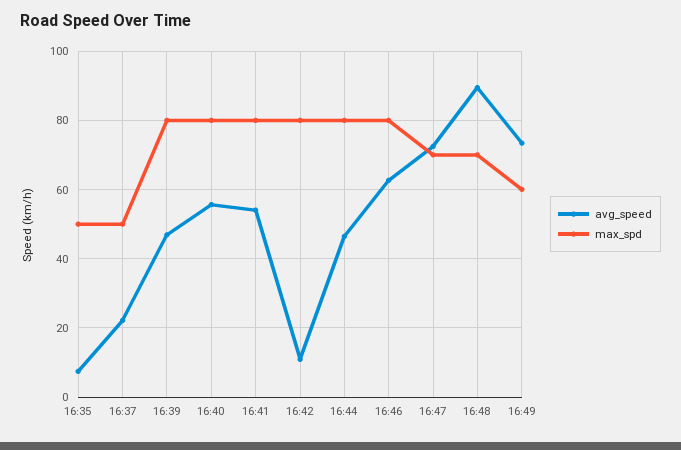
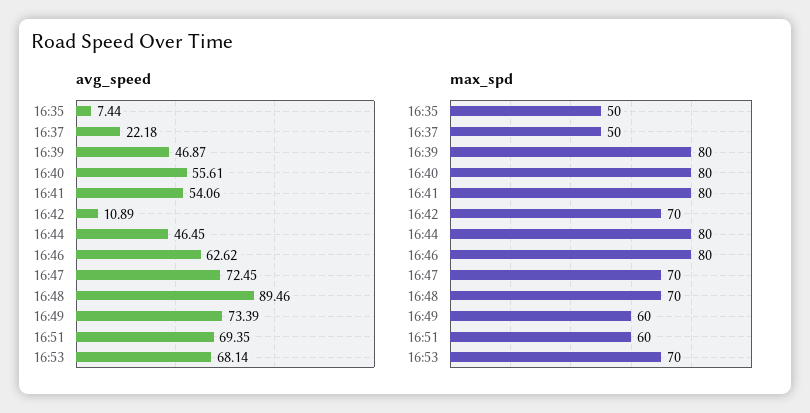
max_spd, 16:42: 80 -> 70
avg_speed, 16:51: none -> 69.35
avg_speed, 16:53: none -> 68.14
max_spd, 16:51: none -> 60
max_spd, 16:53: none -> 70

